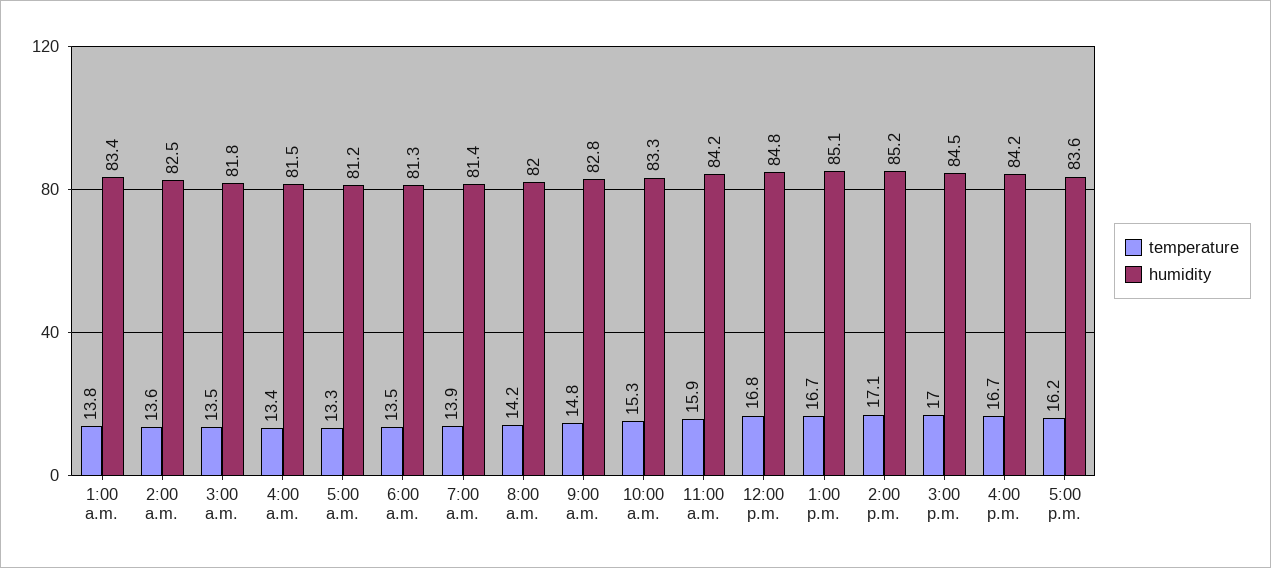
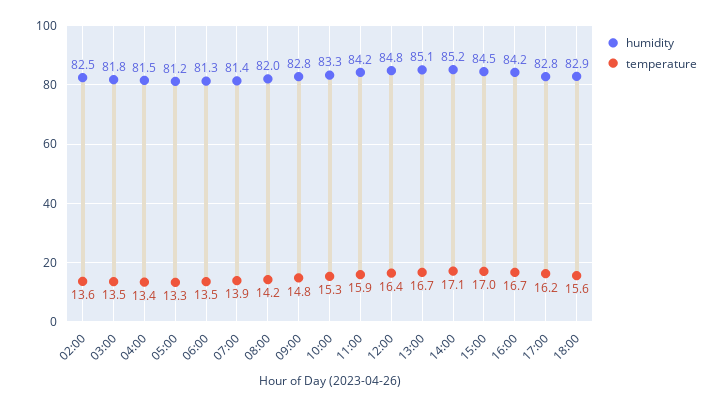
temperature, 1:00 a.m.: 13.8 -> none
humidity, 1:00 a.m.: 83.4 -> none
temperature, 12:00 p.m.: 16.8 -> 16.4
humidity, 5:00 p.m.: 83.6 -> 82.8
humidity, 18:00: none -> 82.9
temperature, 18:00: none -> 15.6

